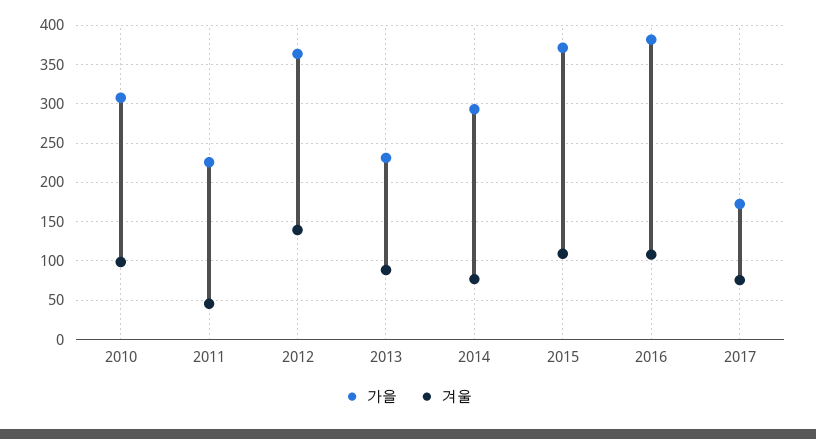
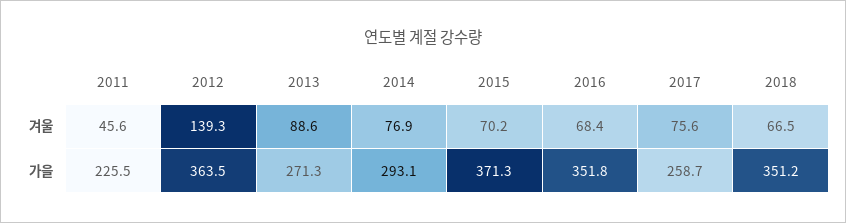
가을, 2010: 310 -> none
겨울, 2010: 100 -> none
가을, 2013: 230 -> 271.3
겨울, 2015: 110 -> 70.2
가을, 2016: 380 -> 351.8
겨울, 2016: 110 -> 68.4
가을, 2017: 170 -> 258.7
겨울, 2018: none -> 66.5
가을, 2018: none -> 351.2

